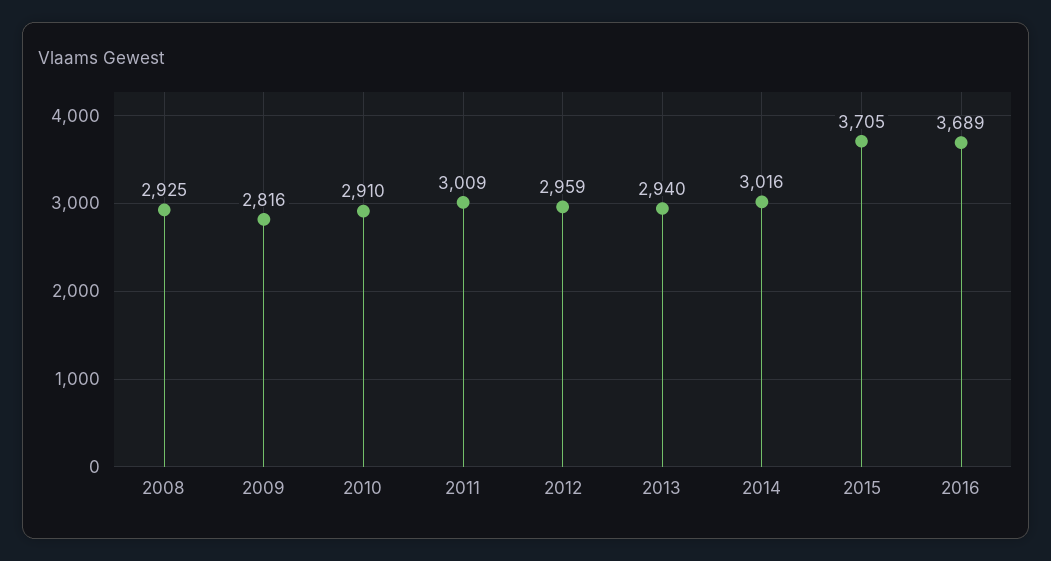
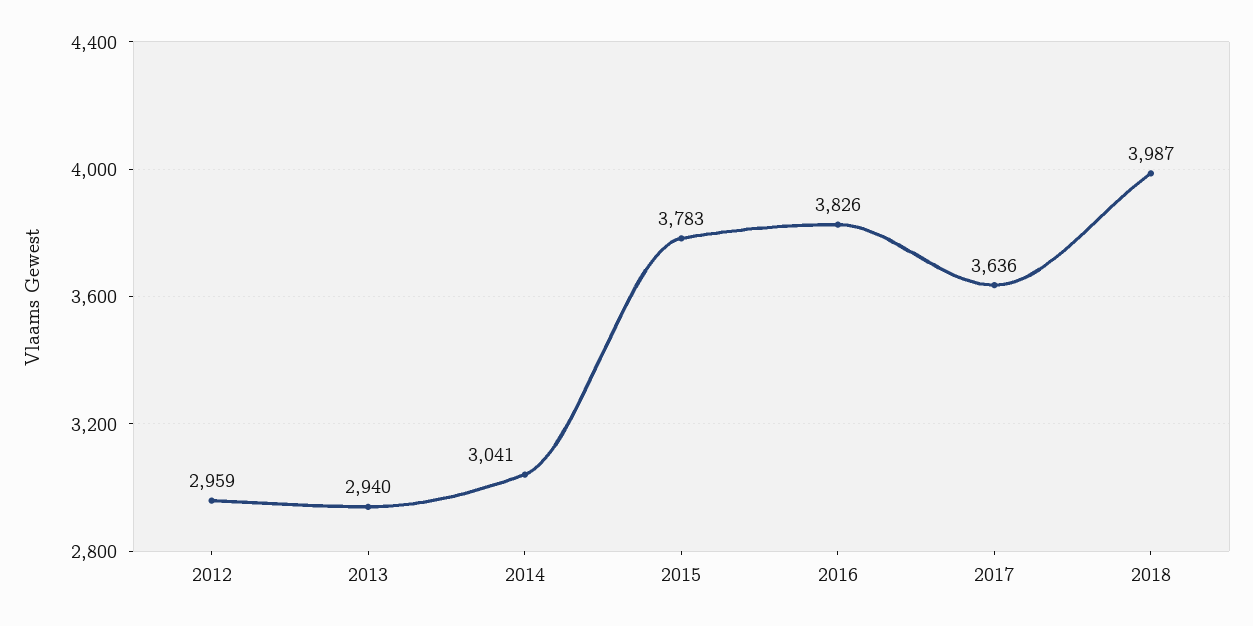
2008: 2925 -> none
2009: 2816 -> none
2010: 2910 -> none
2011: 3009 -> none
2014: 3016 -> 3041
2015: 3705 -> 3783
2016: 3689 -> 3826
2017: none -> 3636
2018: none -> 3987

